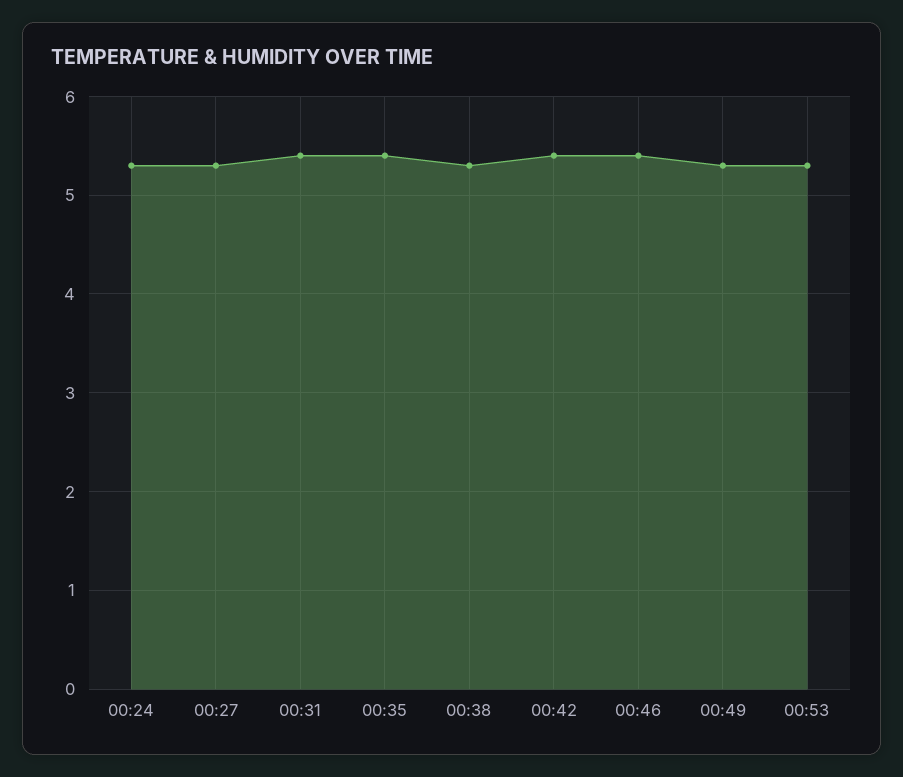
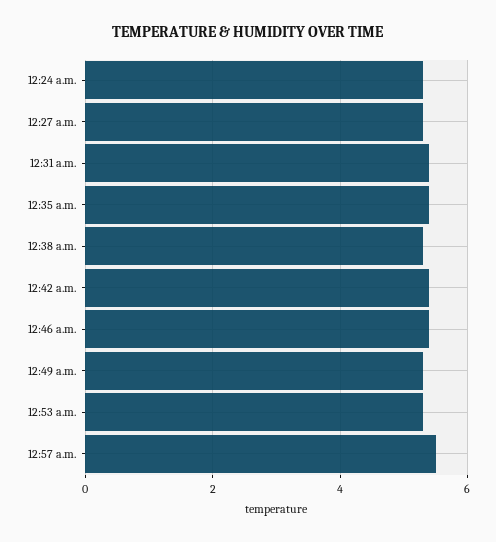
12:57 a.m.: none -> 5.5

